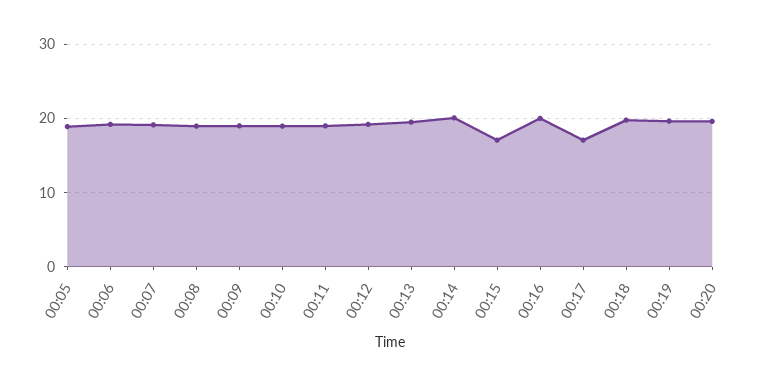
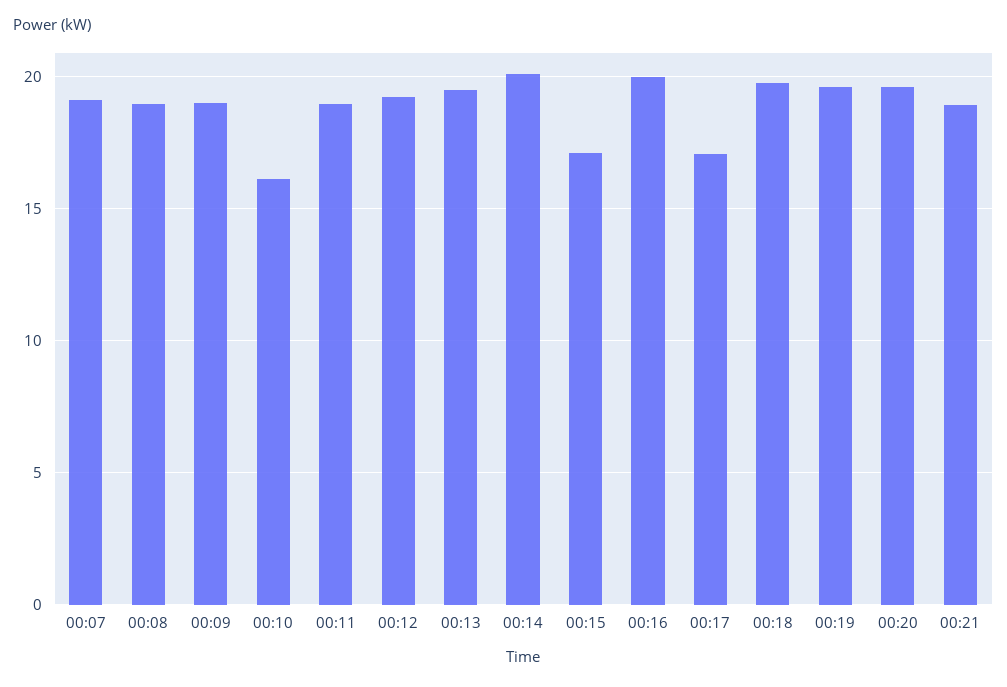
00:05: 19 -> none
00:06: 19 -> none
00:10: 19 -> 16
00:21: none -> 19

